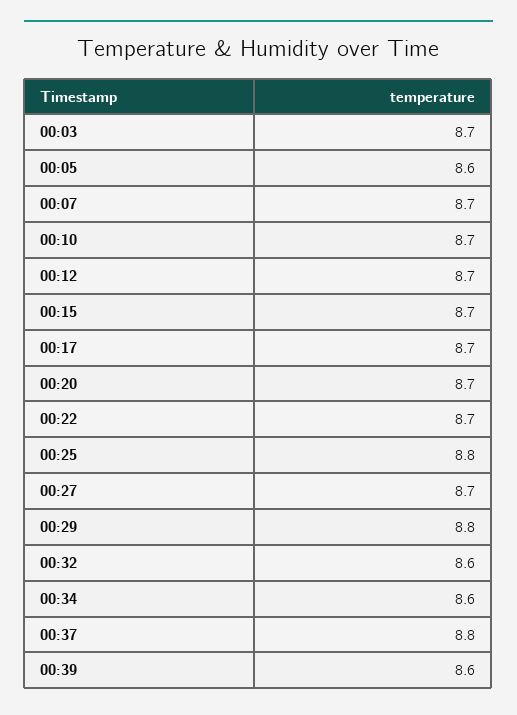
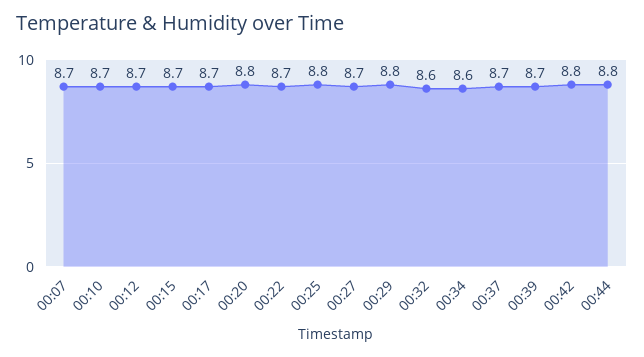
00:03: 8.7 -> none
00:05: 8.6 -> none
00:20: 8.7 -> 8.8
00:37: 8.8 -> 8.7
00:39: 8.6 -> 8.7
00:42: none -> 8.8
00:44: none -> 8.8

